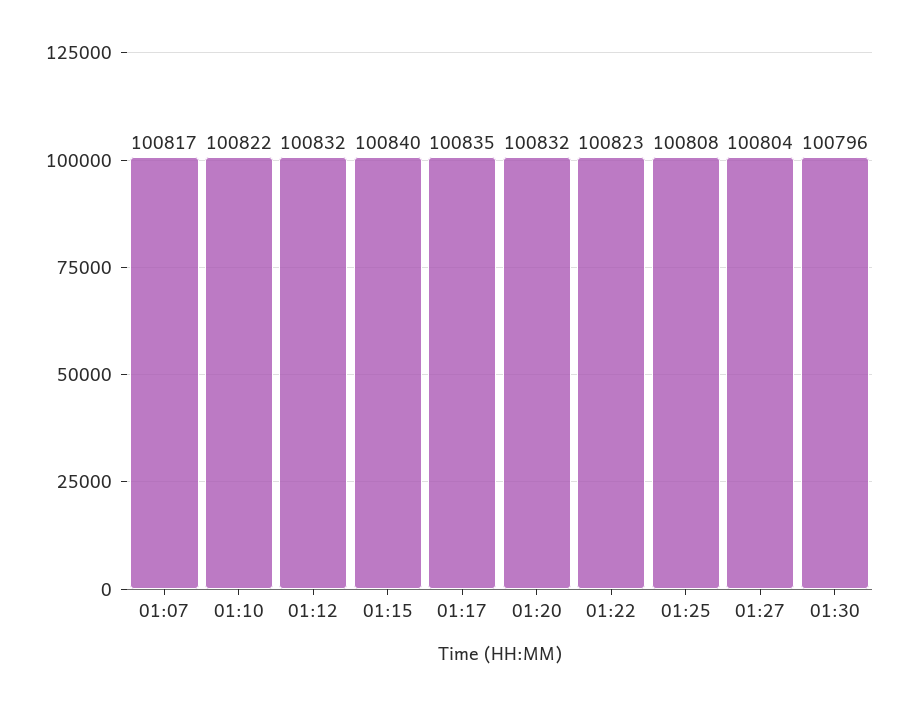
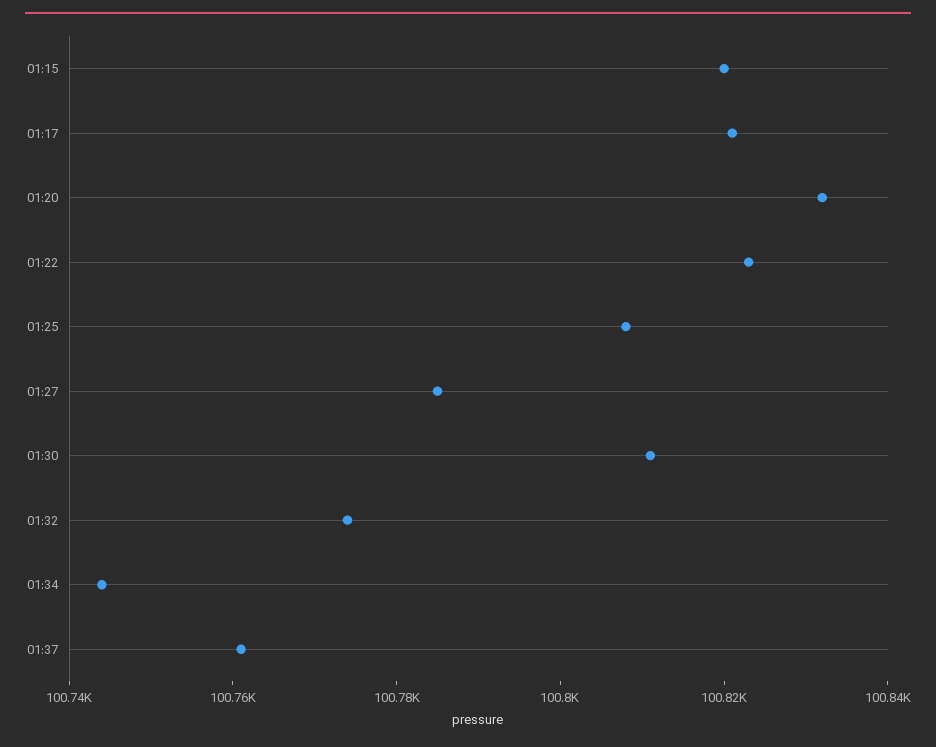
01:07: 100817 -> none
01:10: 100822 -> none
01:12: 100832 -> none
01:15: 100840 -> 100820
01:17: 100835 -> 100820
01:27: 100804 -> 100785
01:30: 100796 -> 100810
01:32: none -> 100775
01:34: none -> 100745
01:37: none -> 100760

